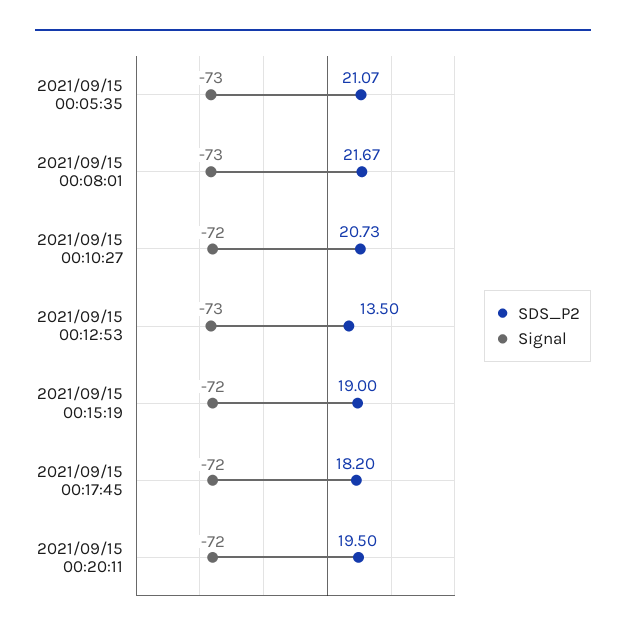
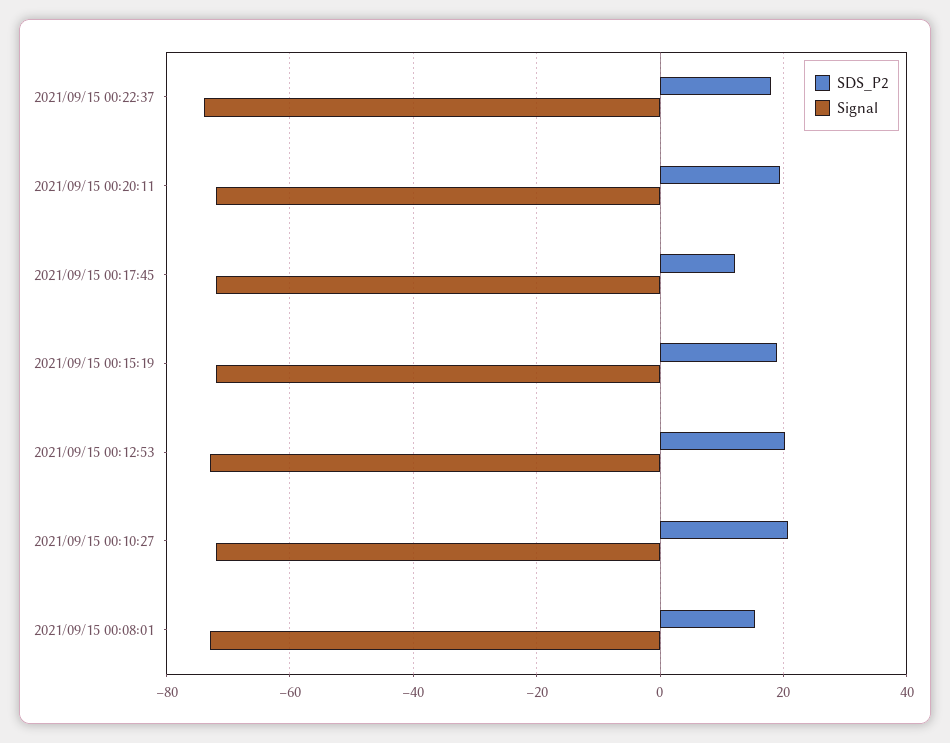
SDS_P2, 2021/09/15 00:05:35: 21.07 -> none
Signal, 2021/09/15 00:05:35: -73 -> none
SDS_P2, 2021/09/15 00:08:01: 21.67 -> 16
SDS_P2, 2021/09/15 00:12:53: 13.5 -> 20
SDS_P2, 2021/09/15 00:17:45: 18.2 -> 12
SDS_P2, 2021/09/15 00:22:37: none -> 18
Signal, 2021/09/15 00:22:37: none -> -74

